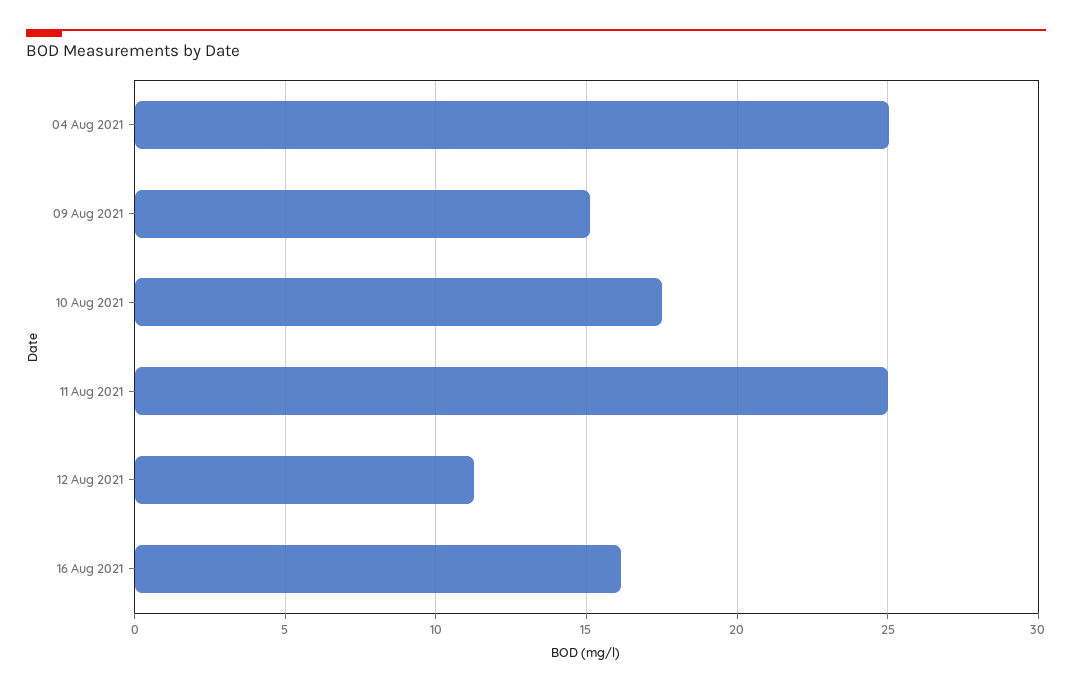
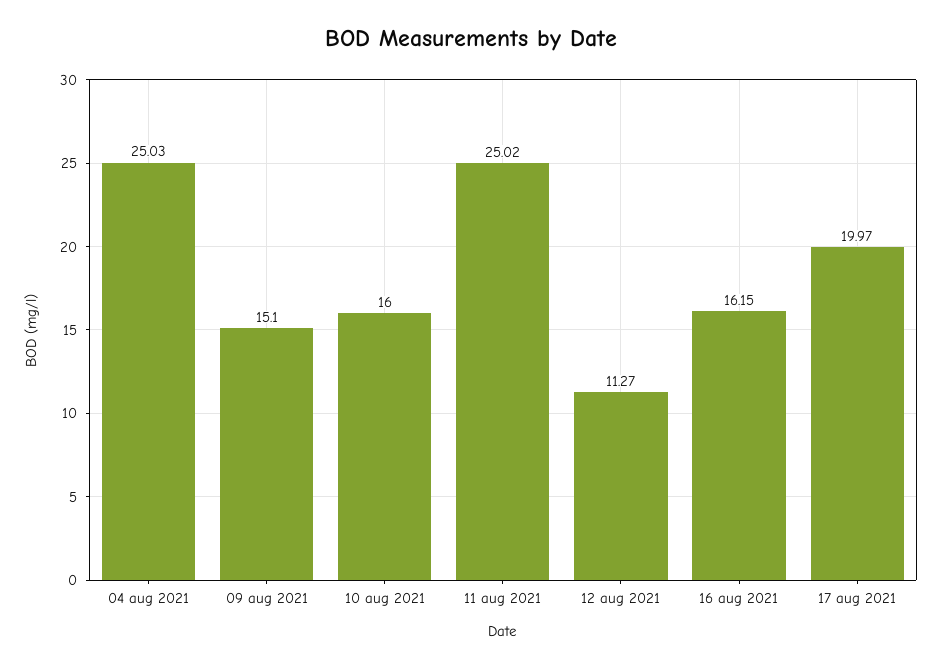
10 Aug 2021: 17.5 -> 16
17 aug 2021: none -> 19.97

